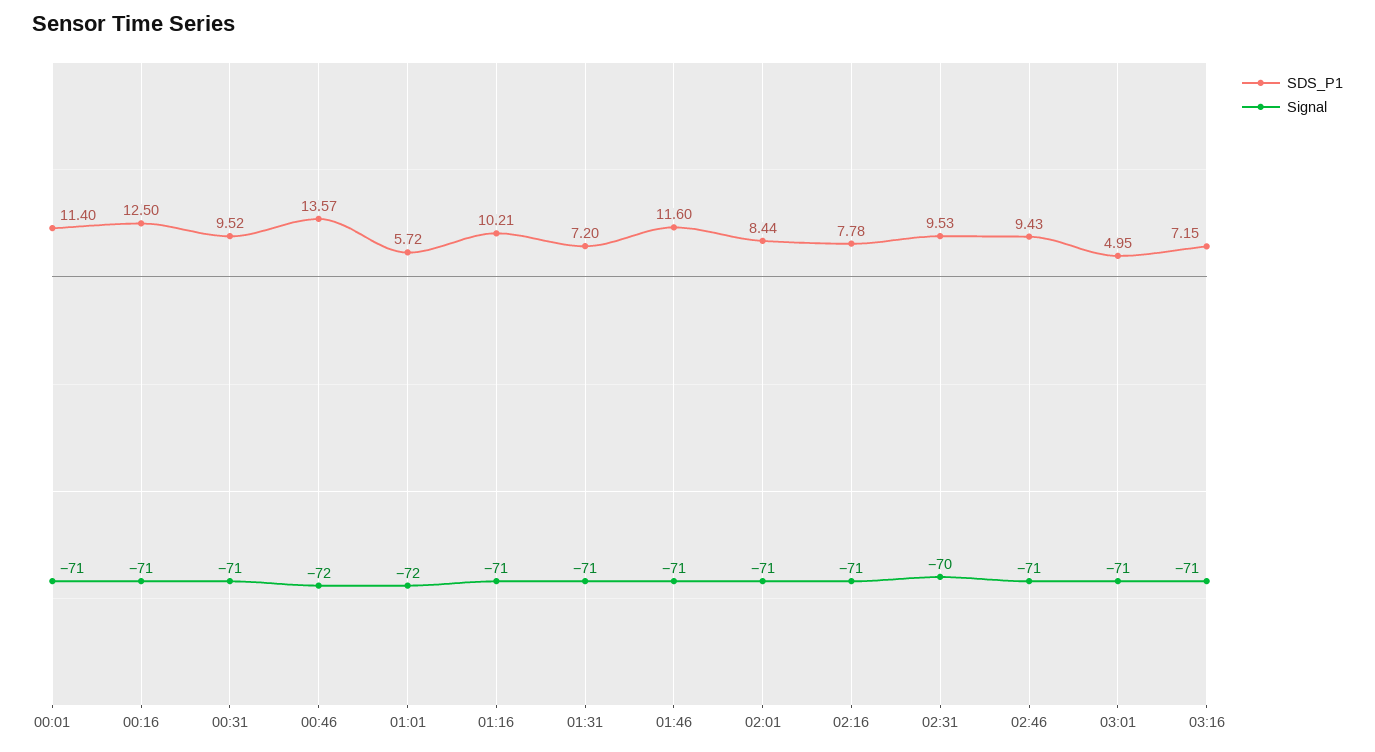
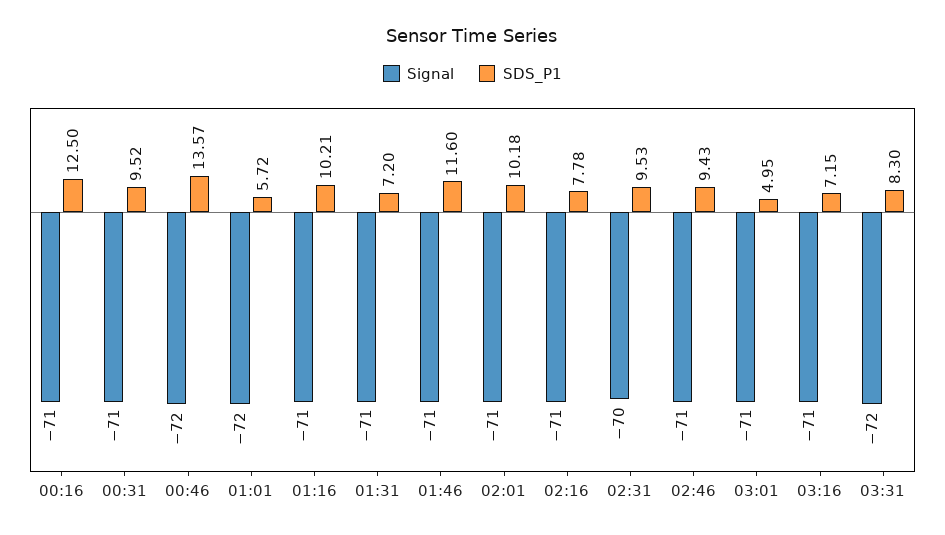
SDS_P1, 00:01: 11.4 -> none
Signal, 00:01: -71 -> none
SDS_P1, 02:01: 8.44 -> 10.18
Signal, 03:31: none -> -72
SDS_P1, 03:31: none -> 8.3

